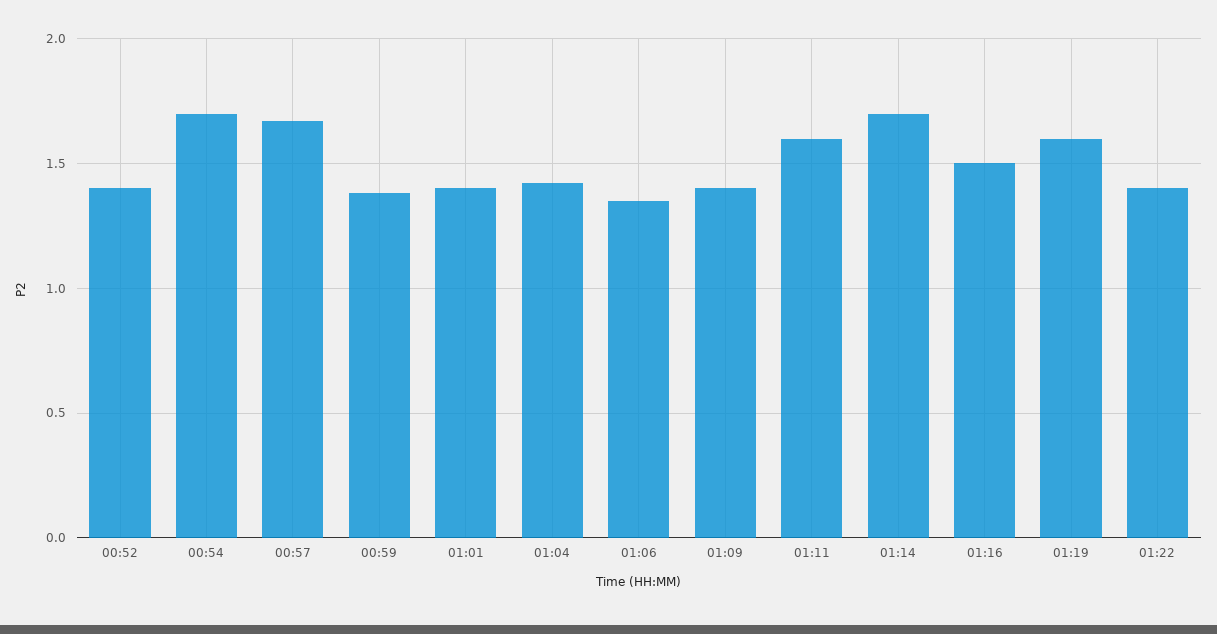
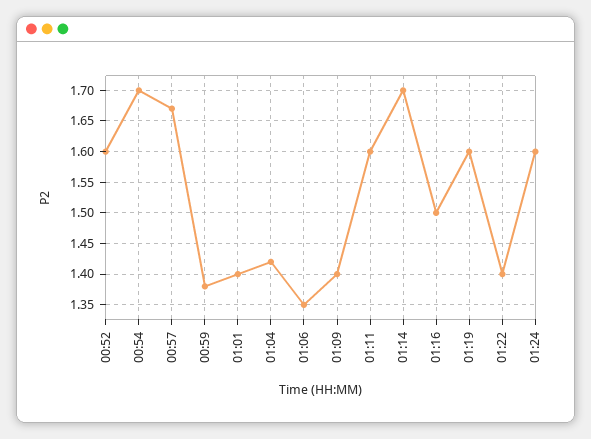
00:52: 1.4 -> 1.6
01:24: none -> 1.6

